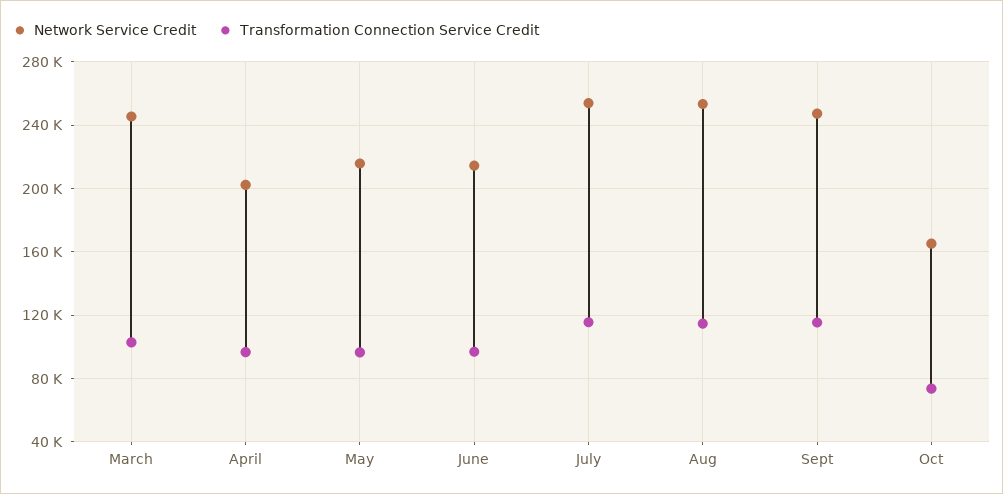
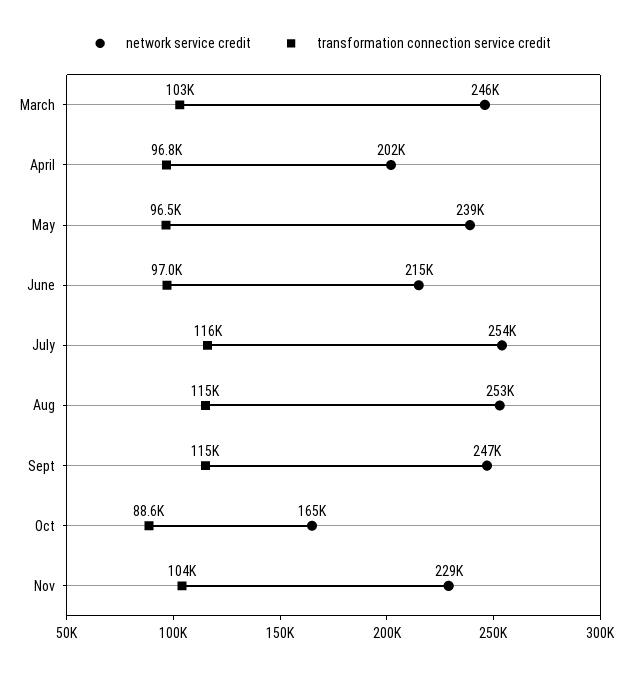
Network Service Credit, May: 215000 -> 239000
Transformation Connection Service Credit, Oct: 75000 -> 88600
Network Service Credit, Nov: none -> 229000
Transformation Connection Service Credit, Nov: none -> 104000

